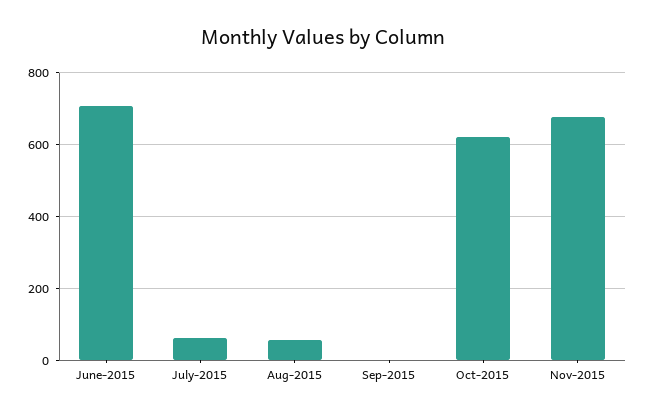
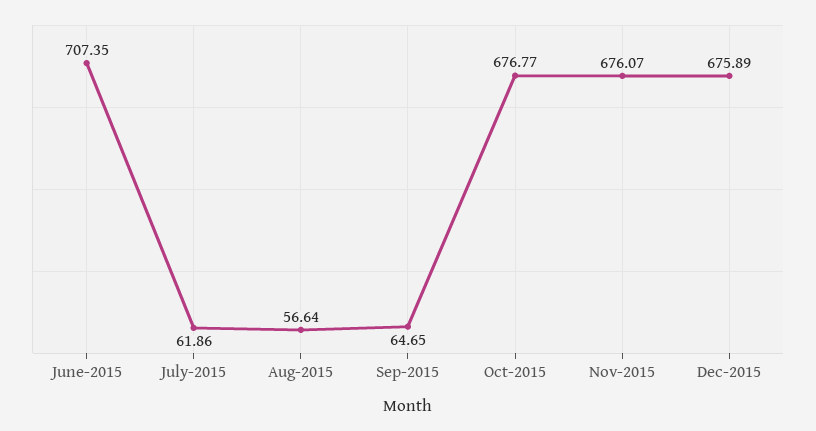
Sep-2015: 0 -> 64.65
Oct-2015: 620 -> 676.77
Dec-2015: none -> 675.89

